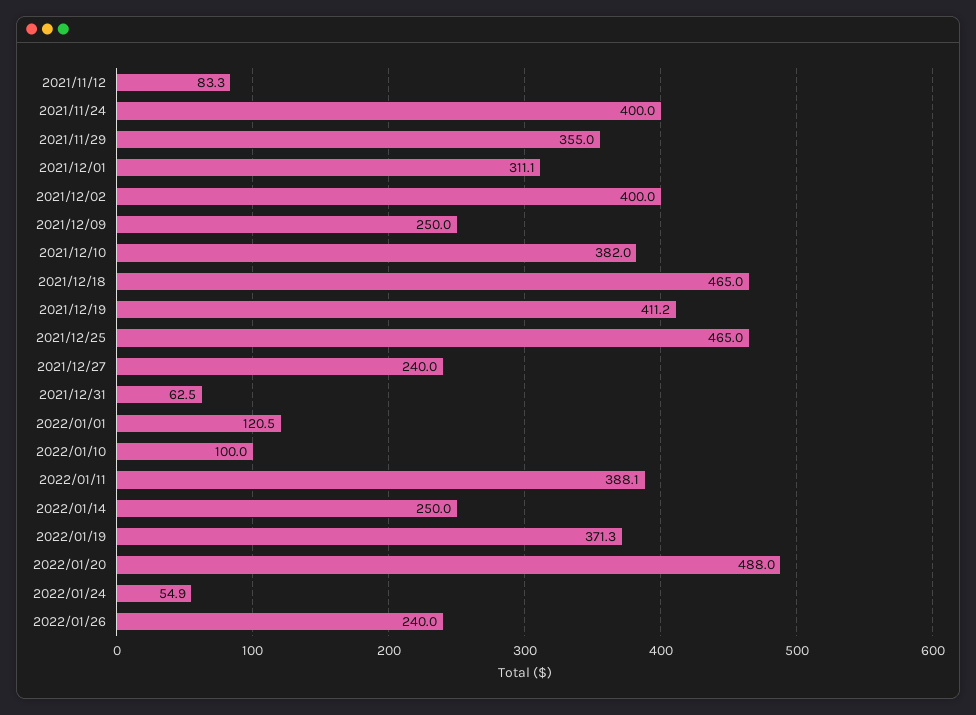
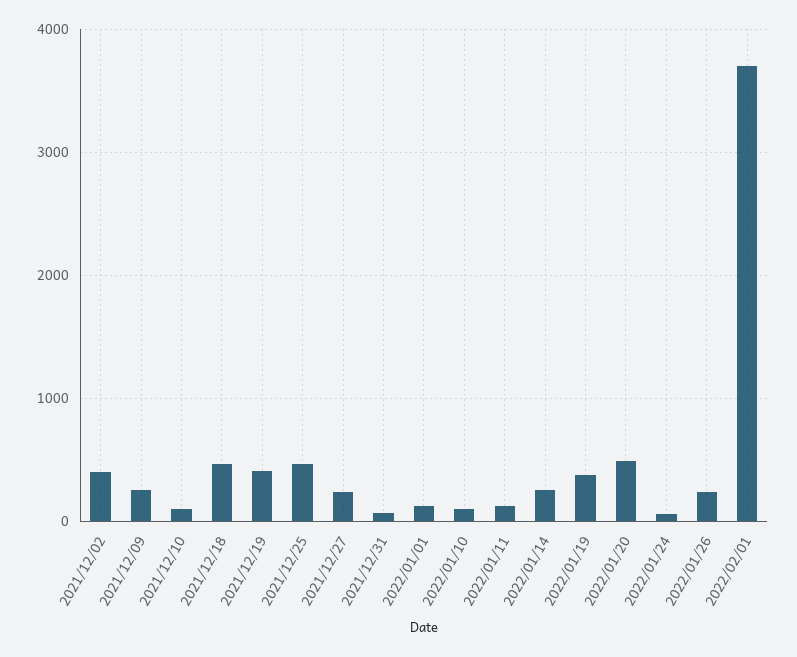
2021/11/12: 83.3 -> none
2021/11/24: 400 -> none
2021/11/29: 355 -> none
2021/12/01: 311.1 -> none
2021/12/10: 382 -> 100
2022/01/11: 388.1 -> 100
2022/02/01: none -> 3700

